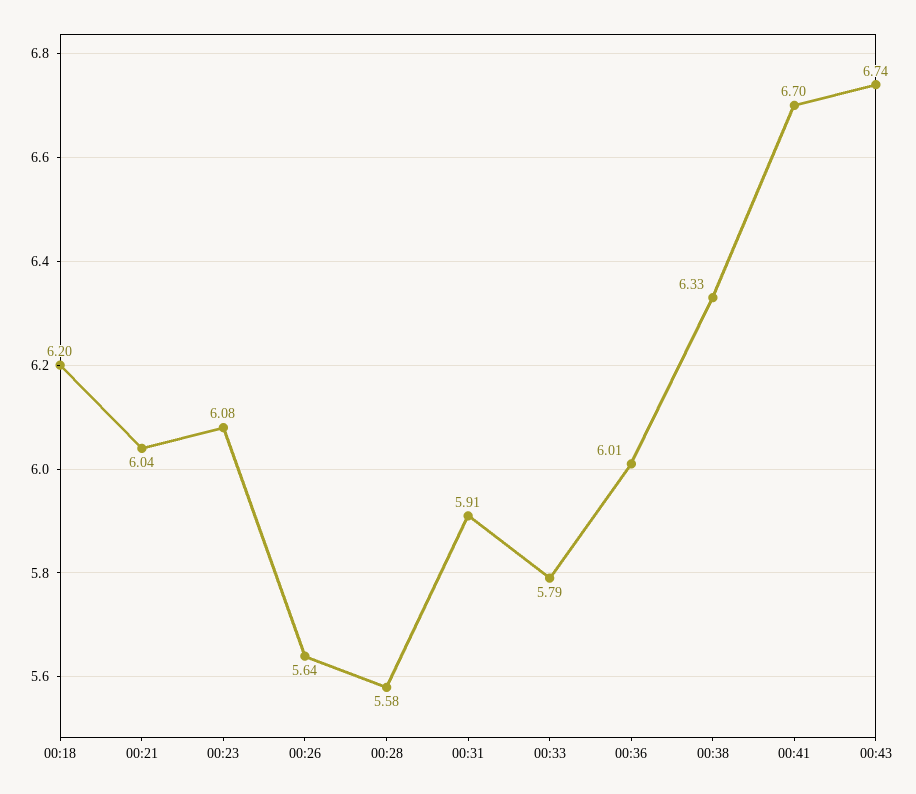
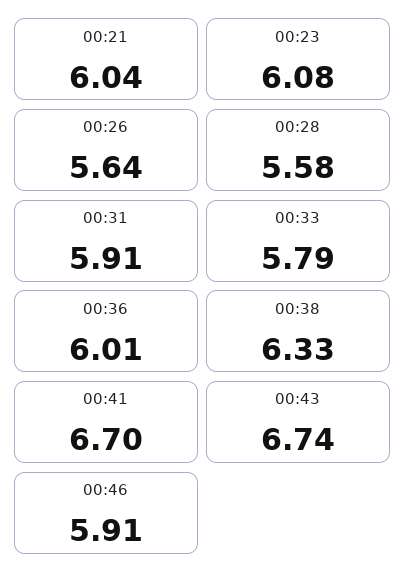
00:18: 6.2 -> none
00:46: none -> 5.91

